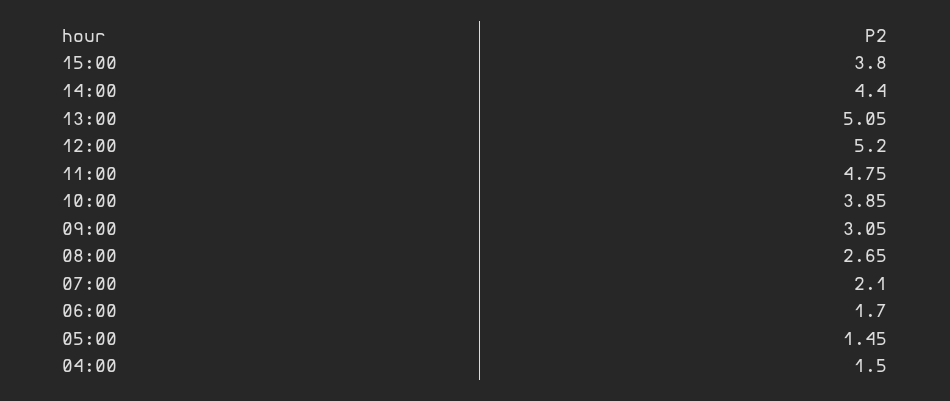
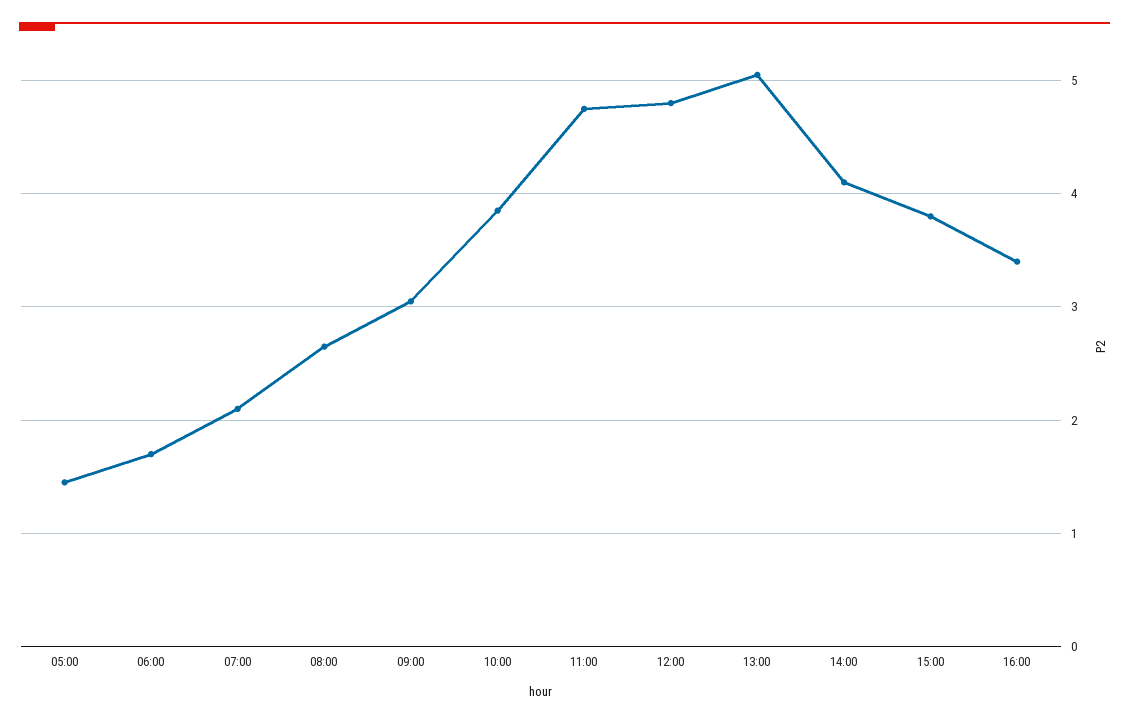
14:00: 4.4 -> 4.1
12:00: 5.2 -> 4.8
04:00: 1.5 -> none
16:00: none -> 3.4

